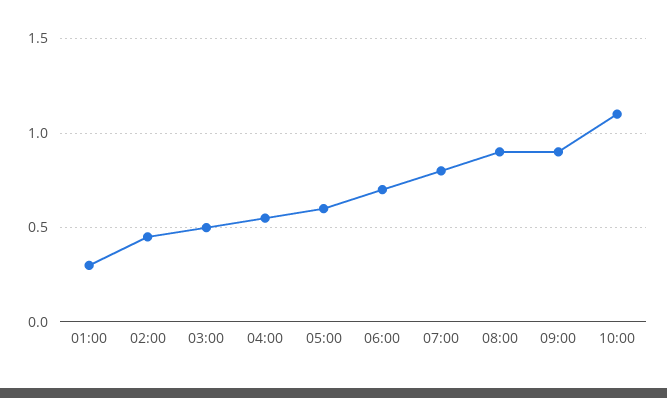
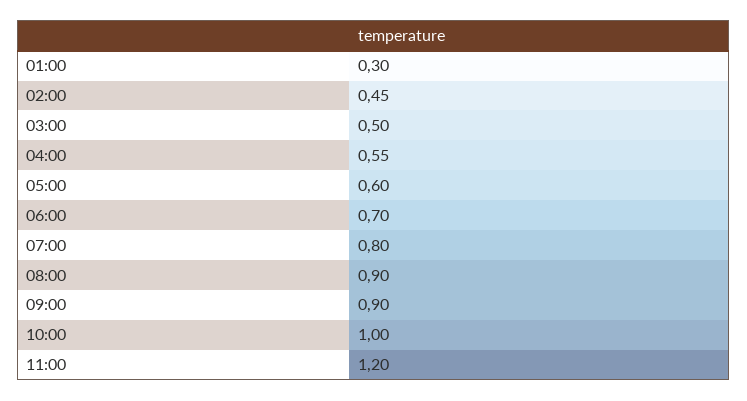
10:00: 1.1 -> 1
11:00: none -> 1.2

